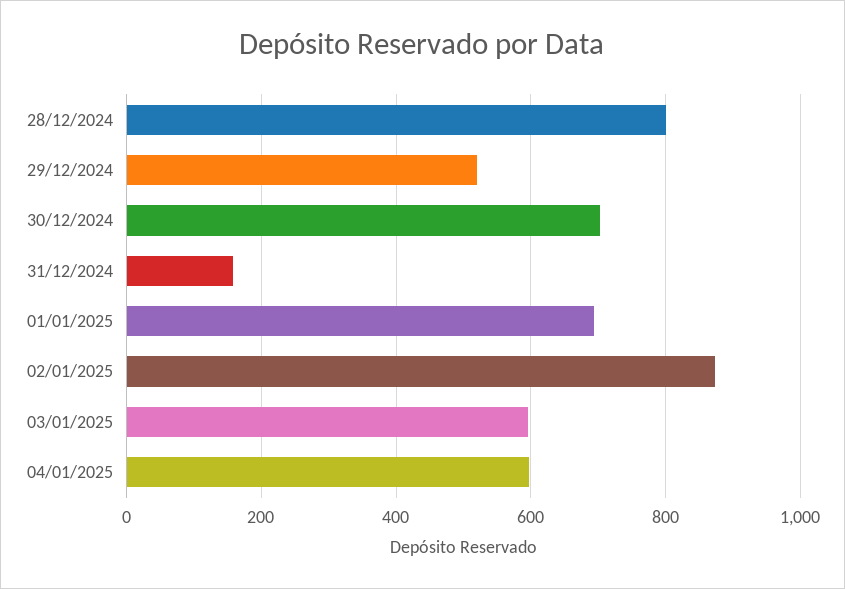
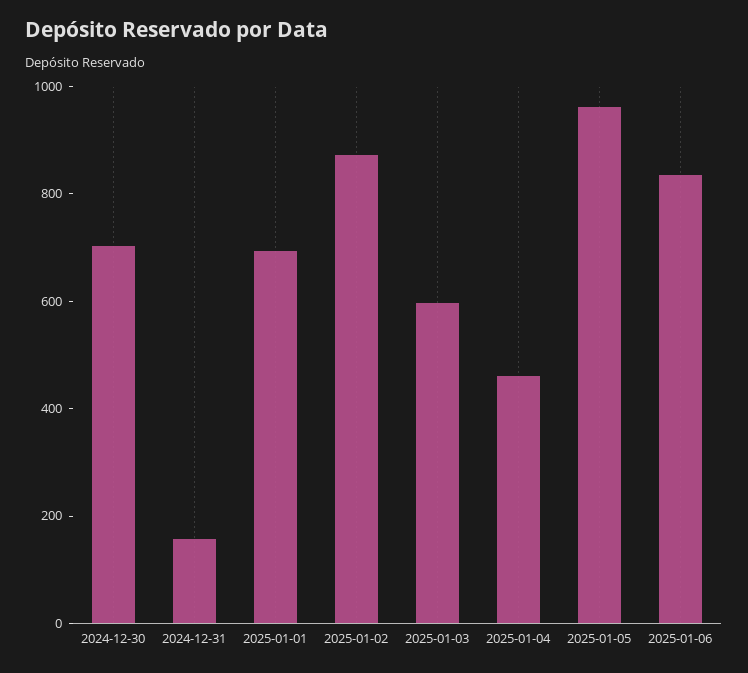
28/12/2024: 800 -> none
29/12/2024: 520 -> none
04/01/2025: 600 -> 450
2025-01-05: none -> 950
2025-01-06: none -> 850

